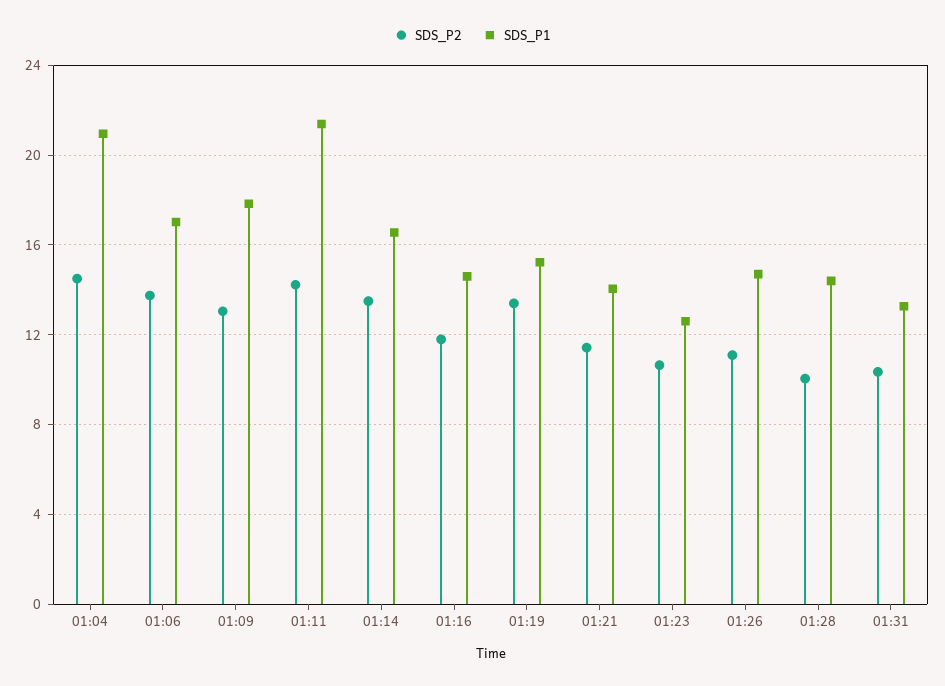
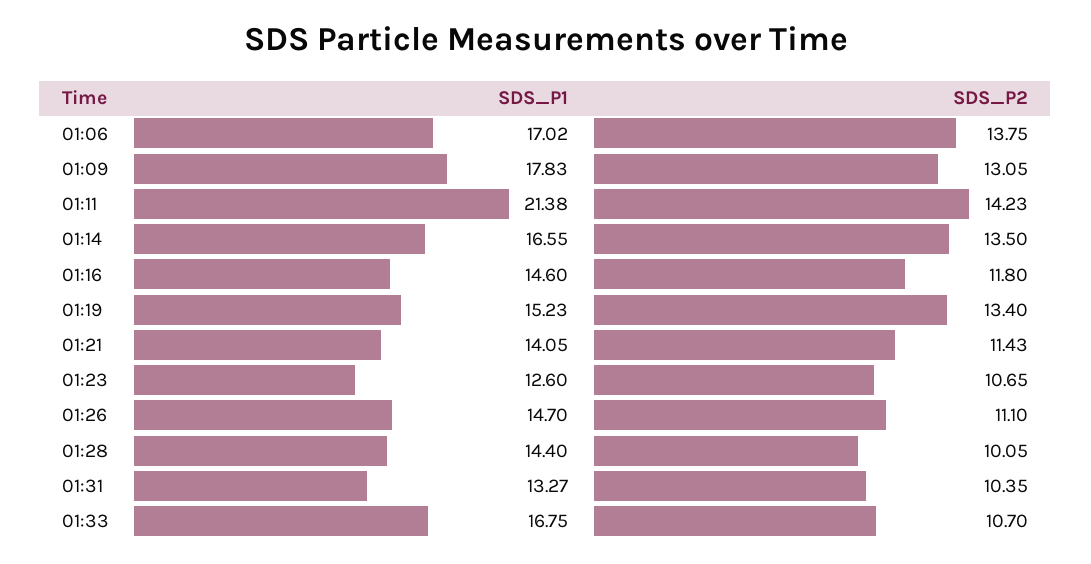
SDS_P2, 01:04: 14.5 -> none
SDS_P1, 01:04: 21 -> none
SDS_P1, 01:33: none -> 16.75
SDS_P2, 01:33: none -> 10.7

